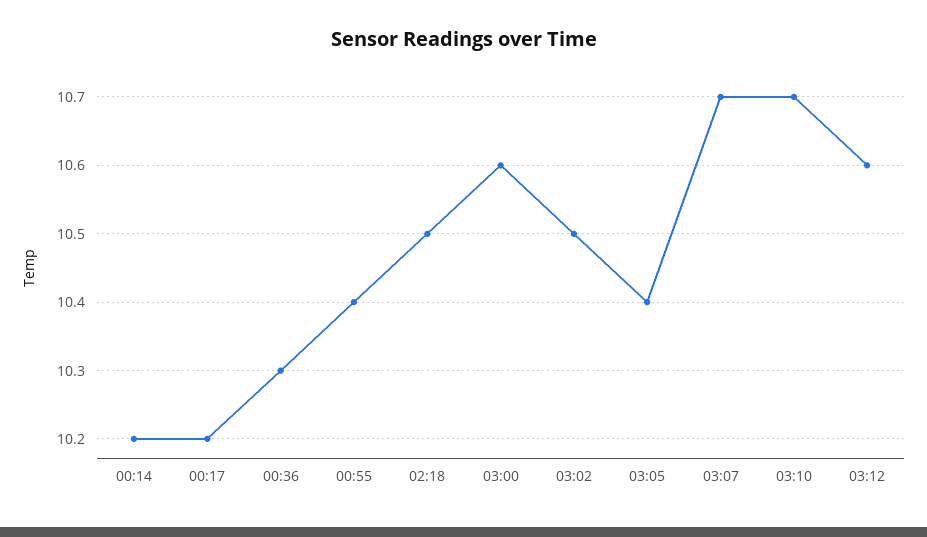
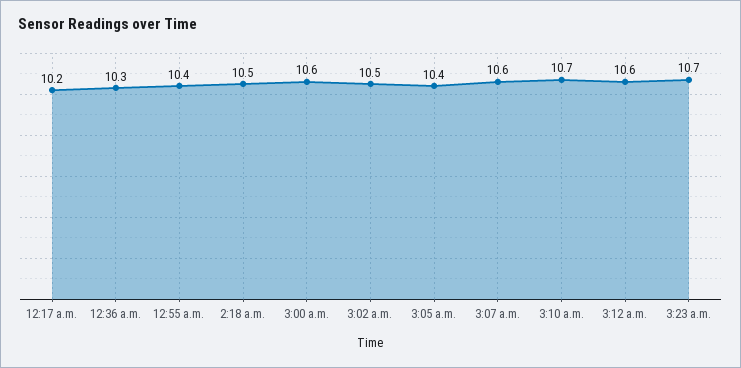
00:14: 10.2 -> none
03:07: 10.7 -> 10.6
3:23 a.m.: none -> 10.7

